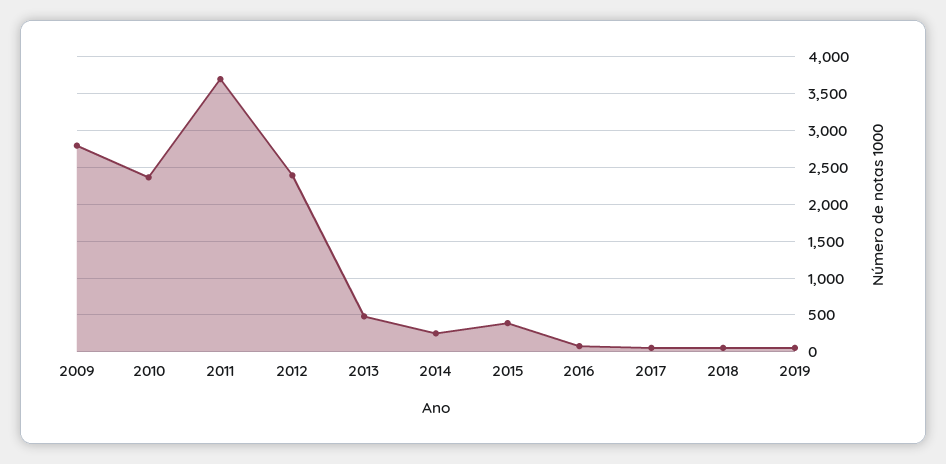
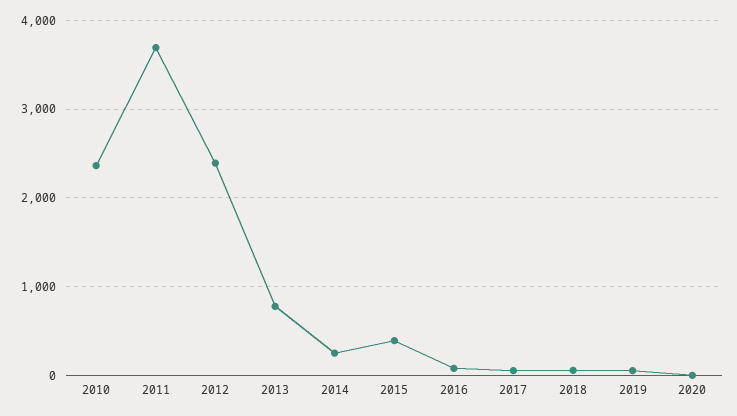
2009: 2800 -> none
2013: 500 -> 800
2020: none -> 0

